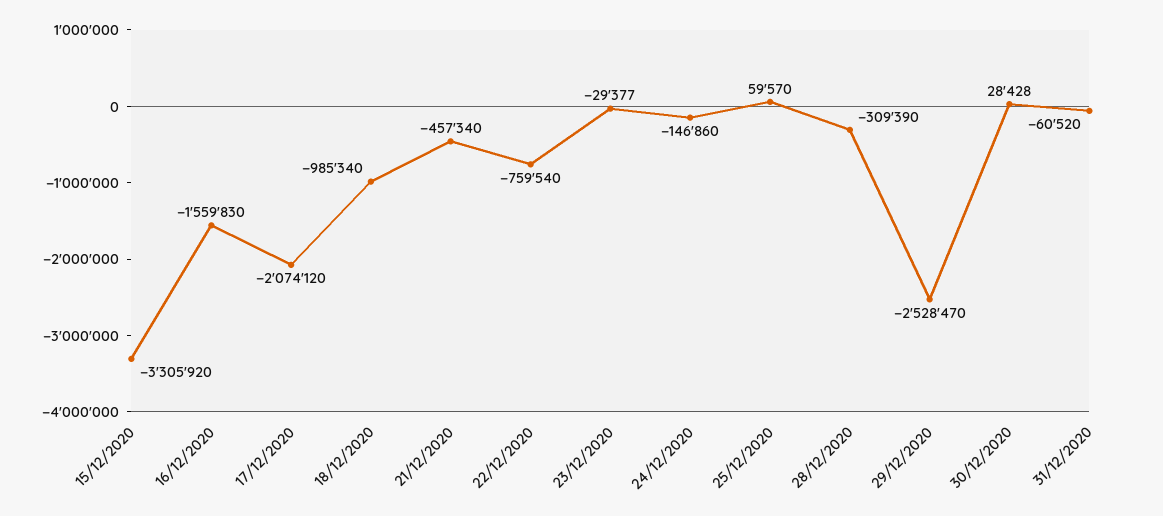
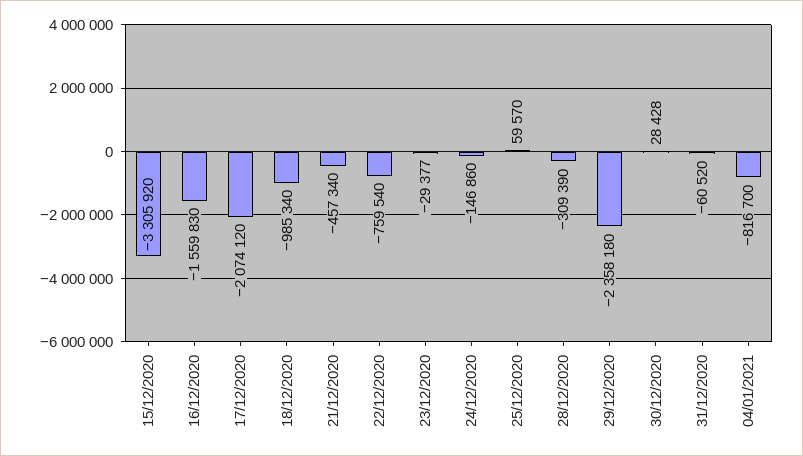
29/12/2020: -2528470 -> -2358180
04/01/2021: none -> -816700

